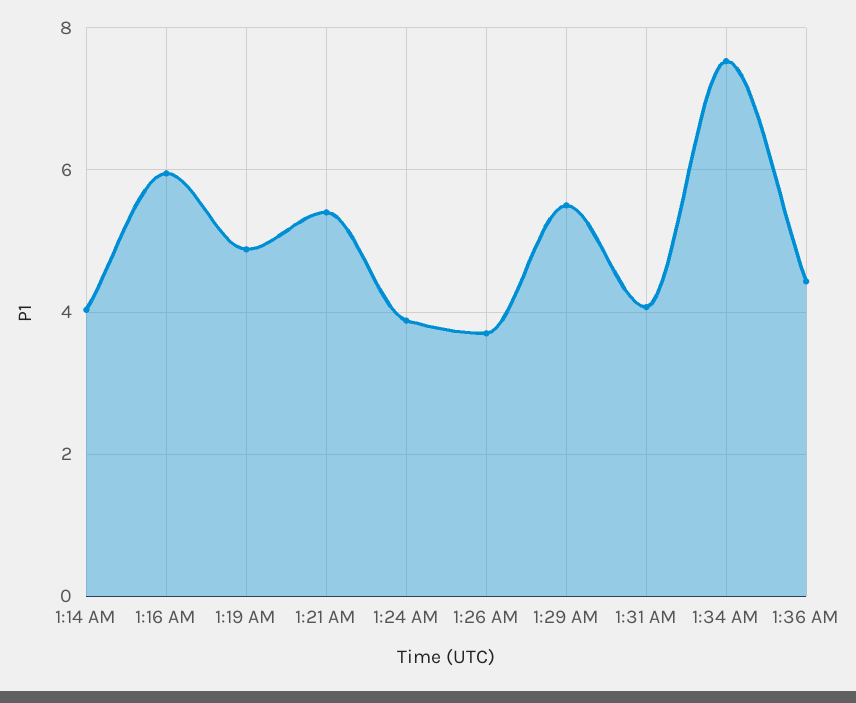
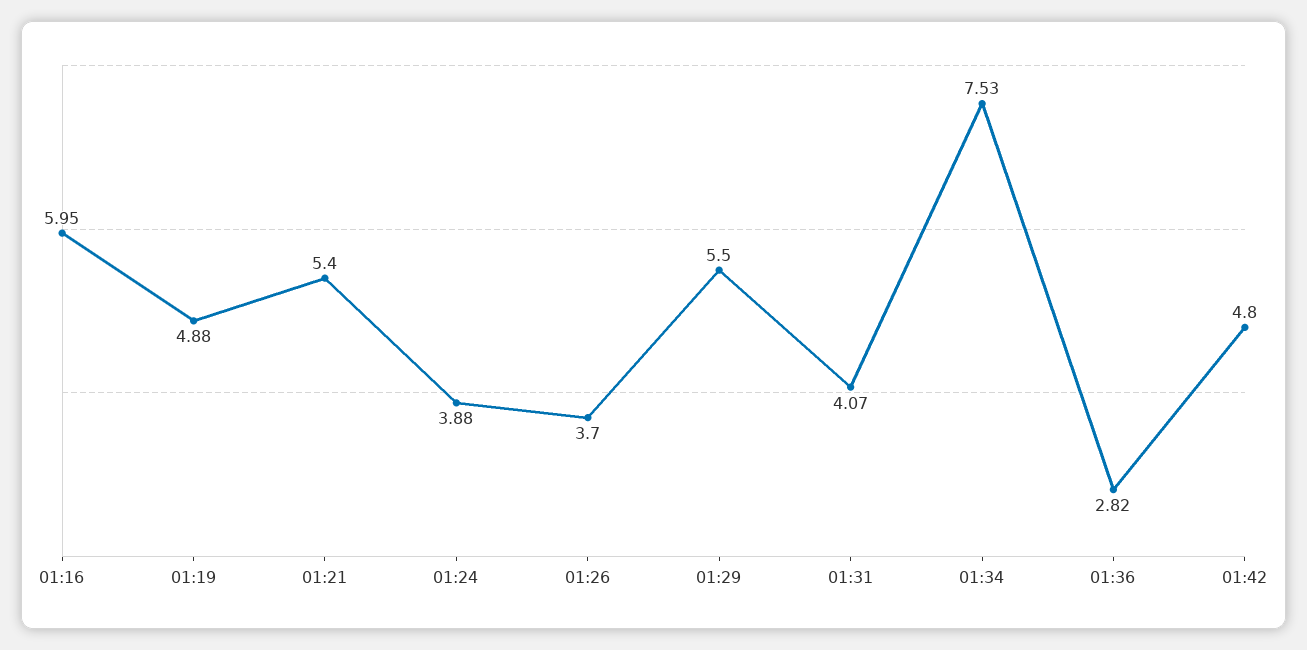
1:14 AM: 4 -> none
1:36 AM: 4.4 -> 2.82
01:42: none -> 4.8

